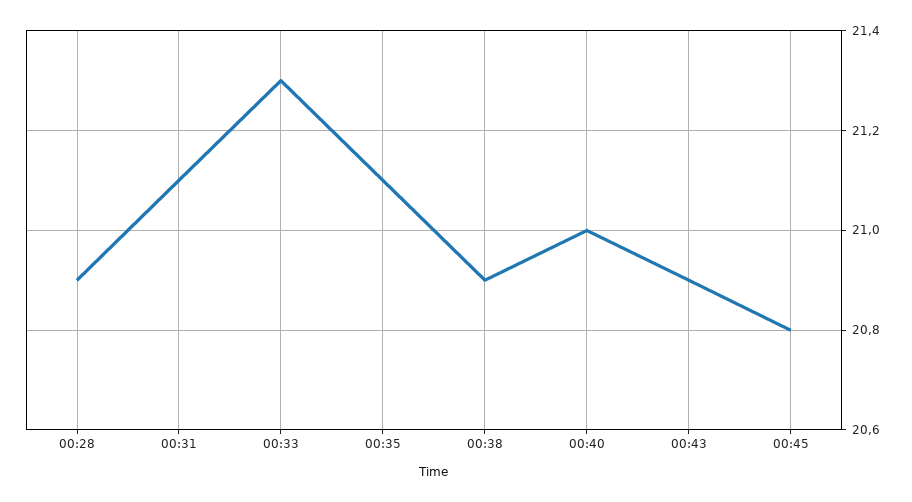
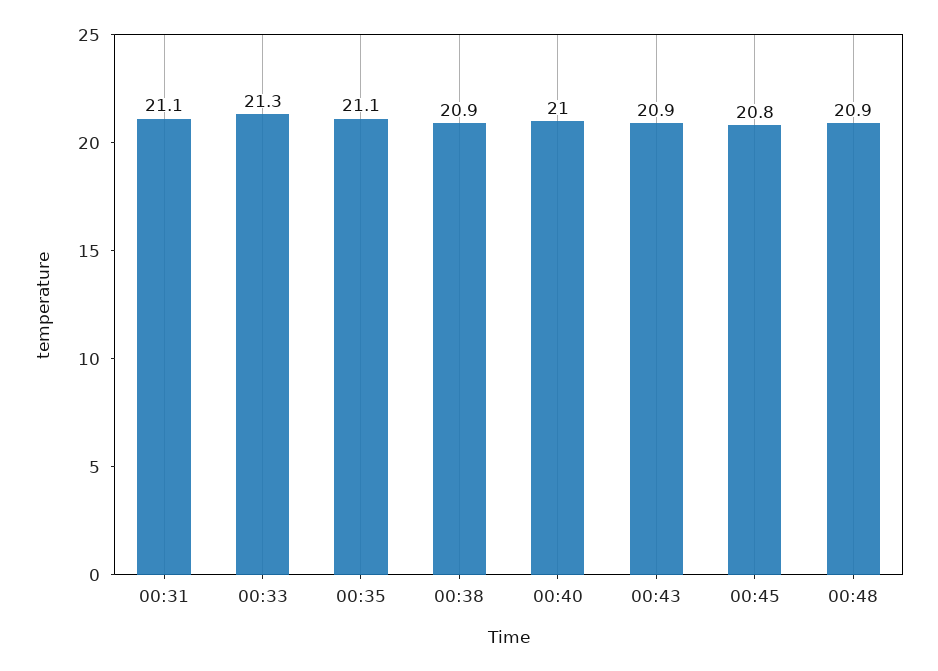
00:28: 20.9 -> none
00:48: none -> 20.9

